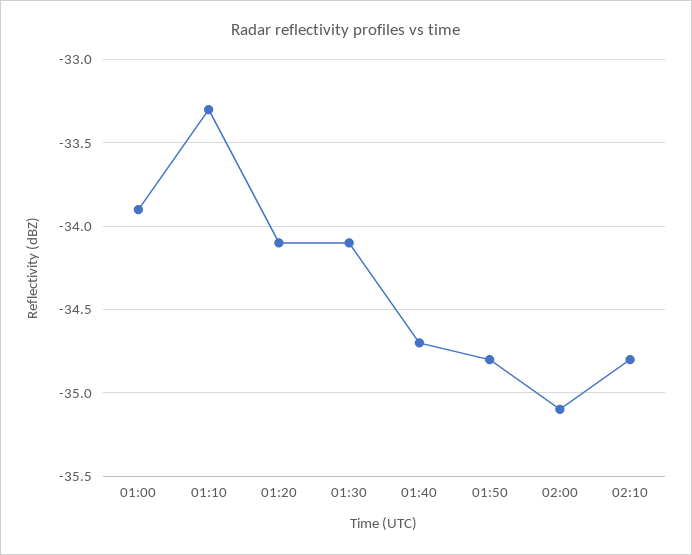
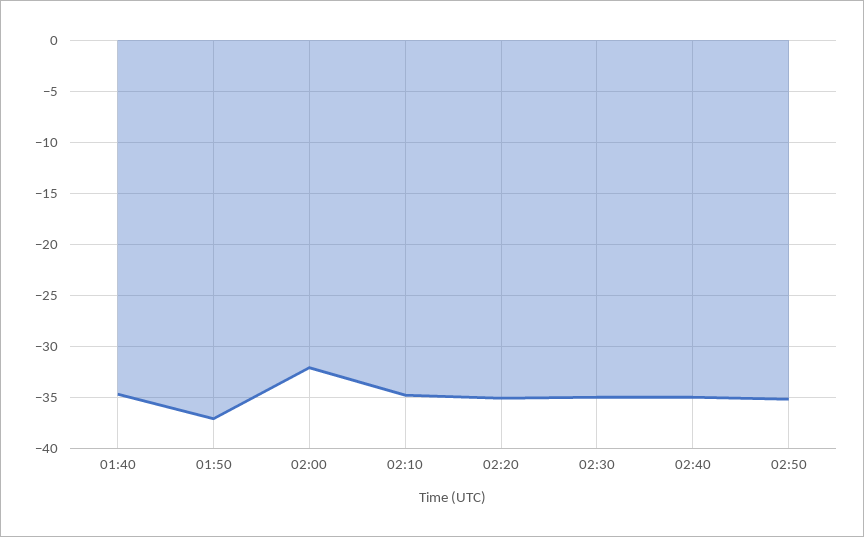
01:00: -33.9 -> none
01:10: -33.3 -> none
01:20: -34.1 -> none
01:30: -34.1 -> none
01:50: -34.8 -> -37
02:00: -35.1 -> -32
02:20: none -> -35
02:30: none -> -35
02:40: none -> -35
02:50: none -> -35

